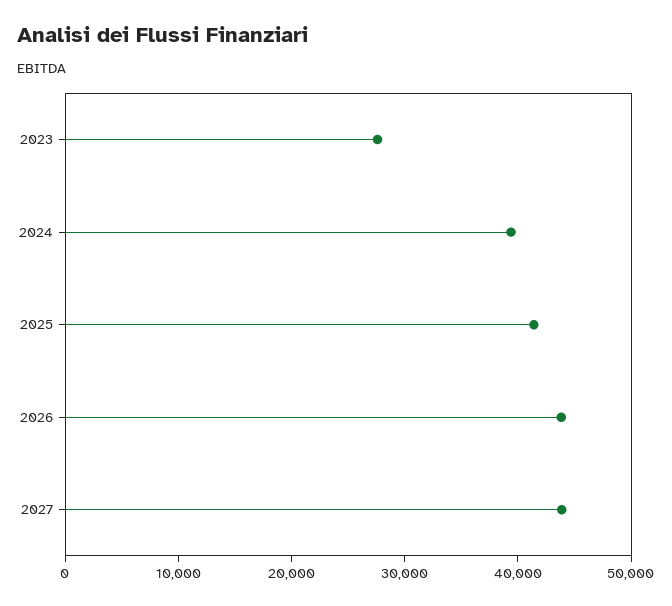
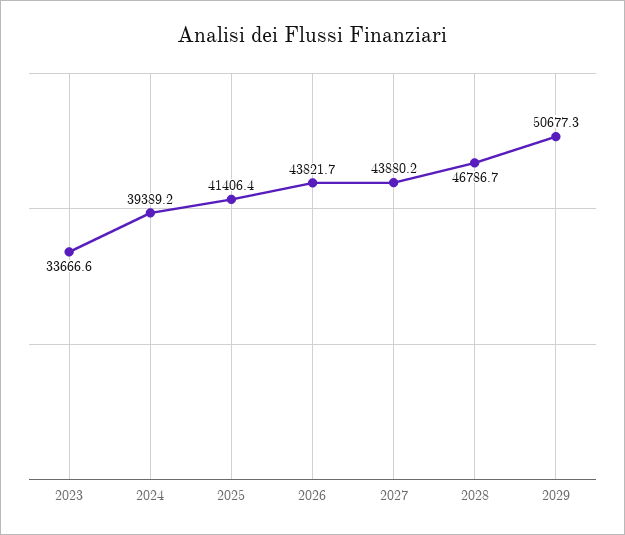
2023: 28000 -> 33666.6
2028: none -> 46786.7
2029: none -> 50677.3

